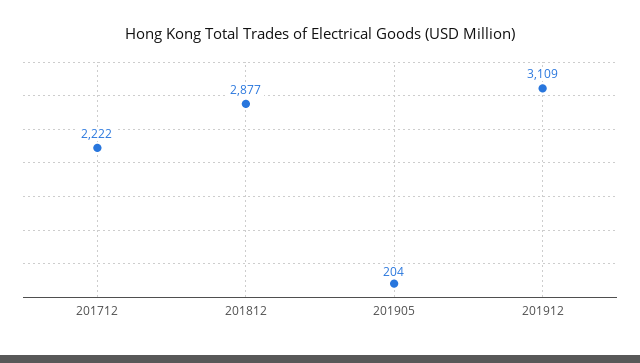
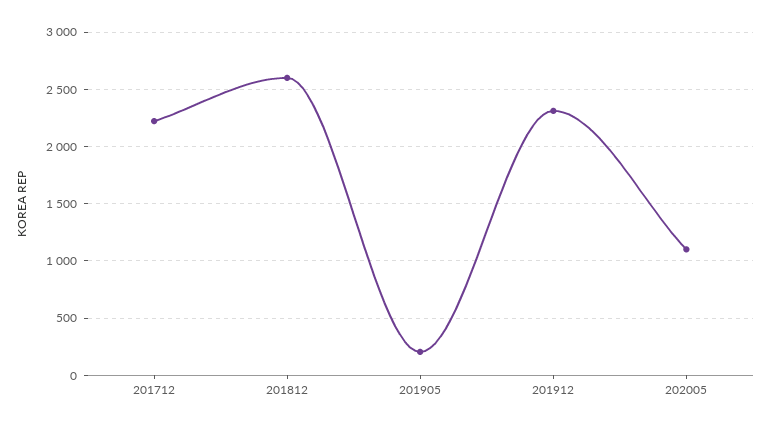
201812: 2877 -> 2600
201912: 3109 -> 2300
202005: none -> 1100

